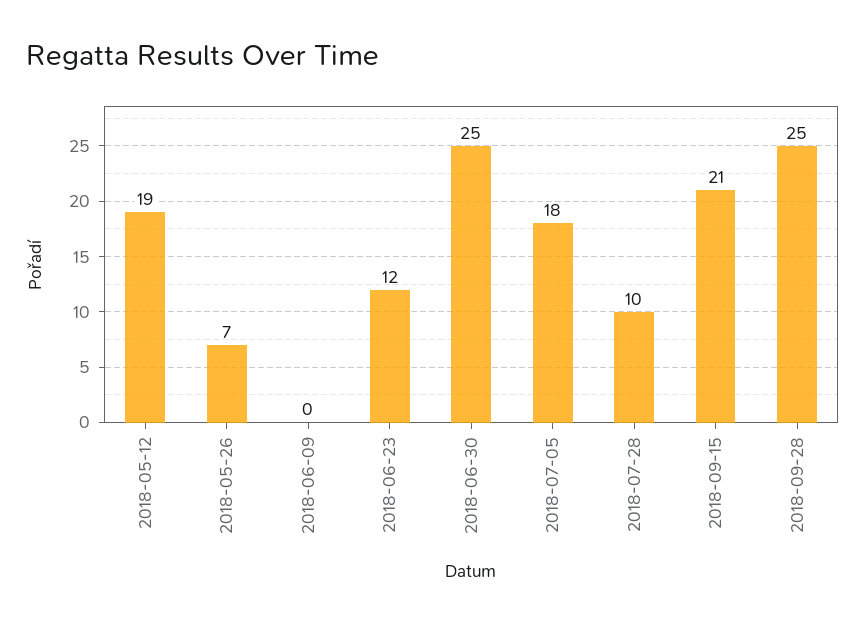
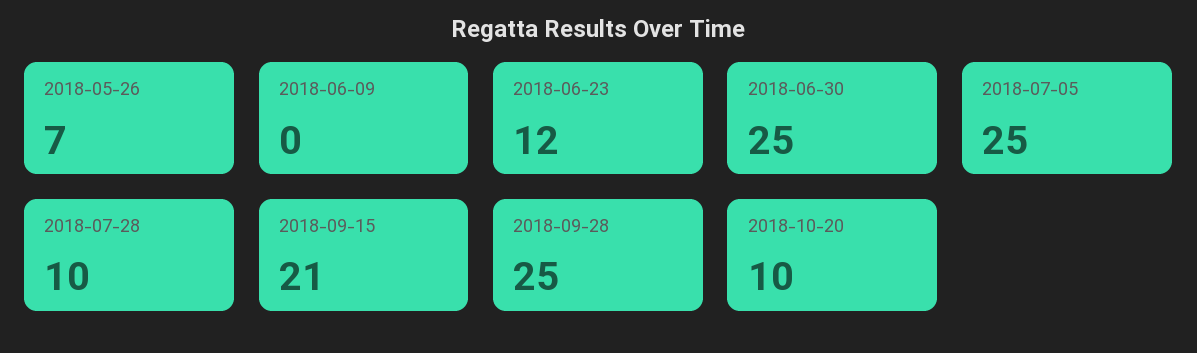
2018-05-12: 19 -> none
2018-07-05: 18 -> 25
2018-10-20: none -> 10

